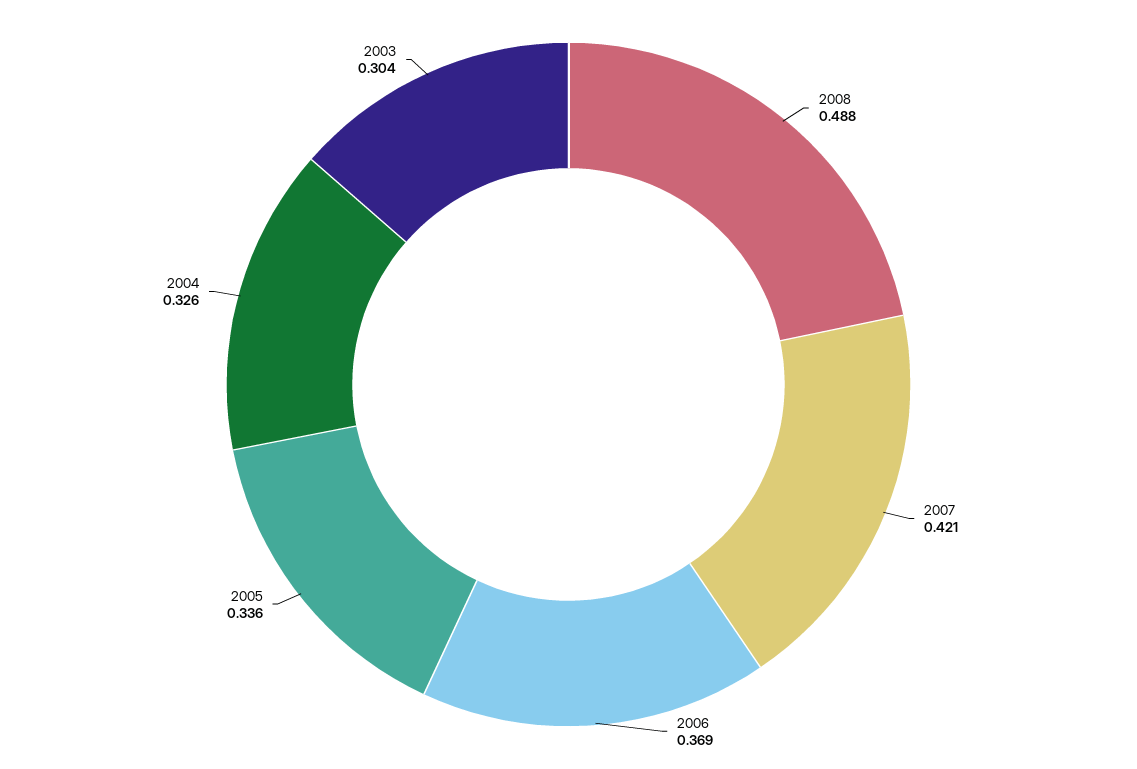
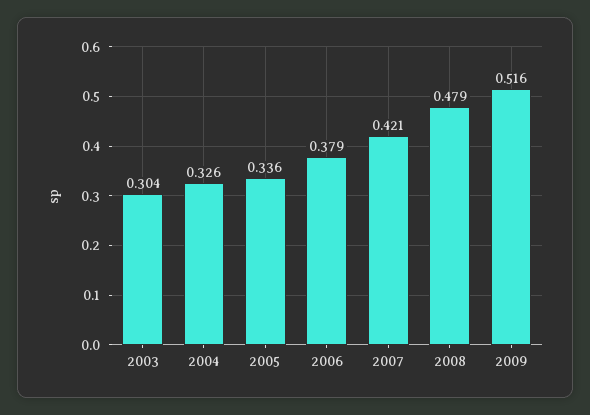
2008: 0.488 -> 0.479
2006: 0.369 -> 0.379
2009: none -> 0.516

